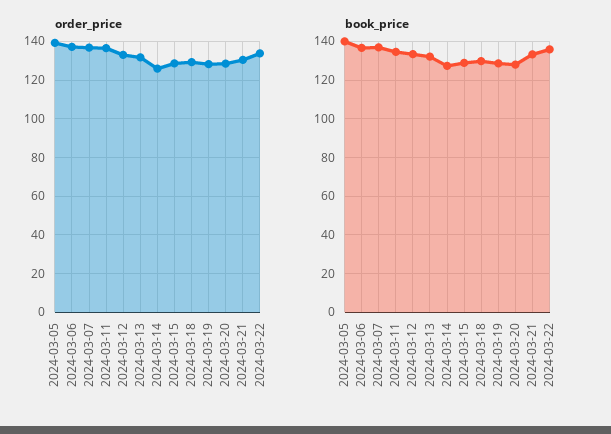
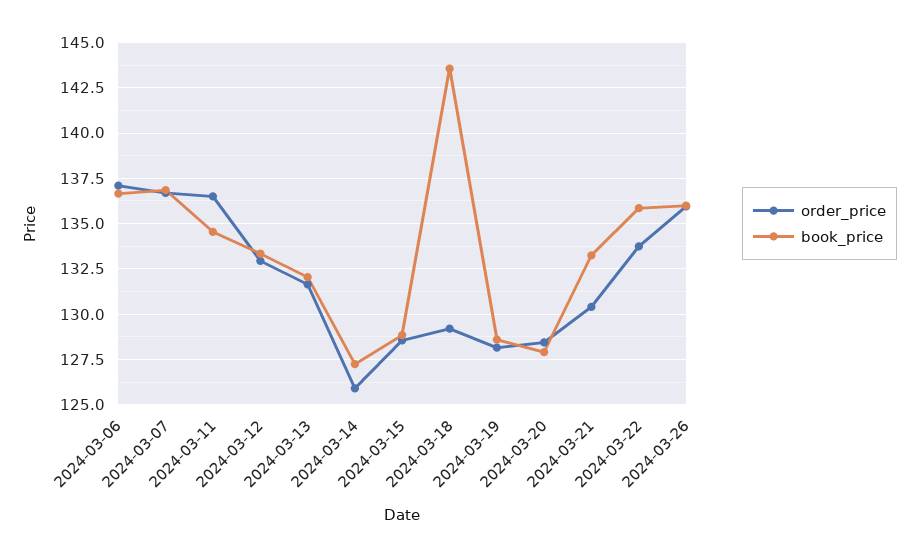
order_price, 2024-03-05: 140 -> none
book_price, 2024-03-05: 140 -> none
book_price, 2024-03-18: 130 -> 143.5
order_price, 2024-03-26: none -> 136
book_price, 2024-03-26: none -> 136

